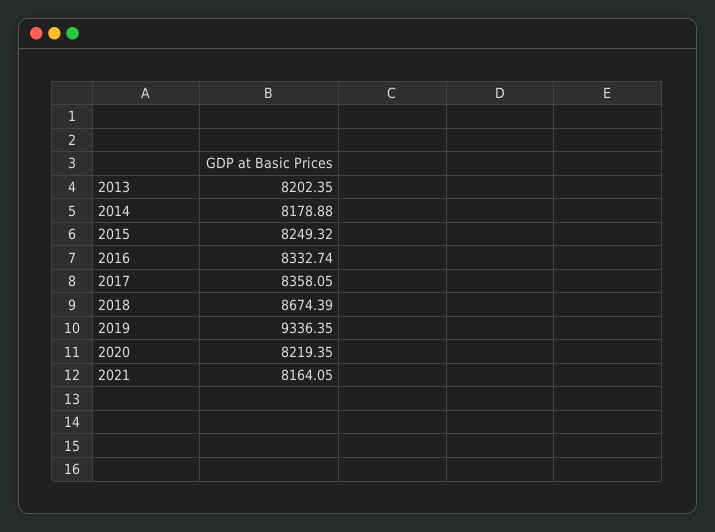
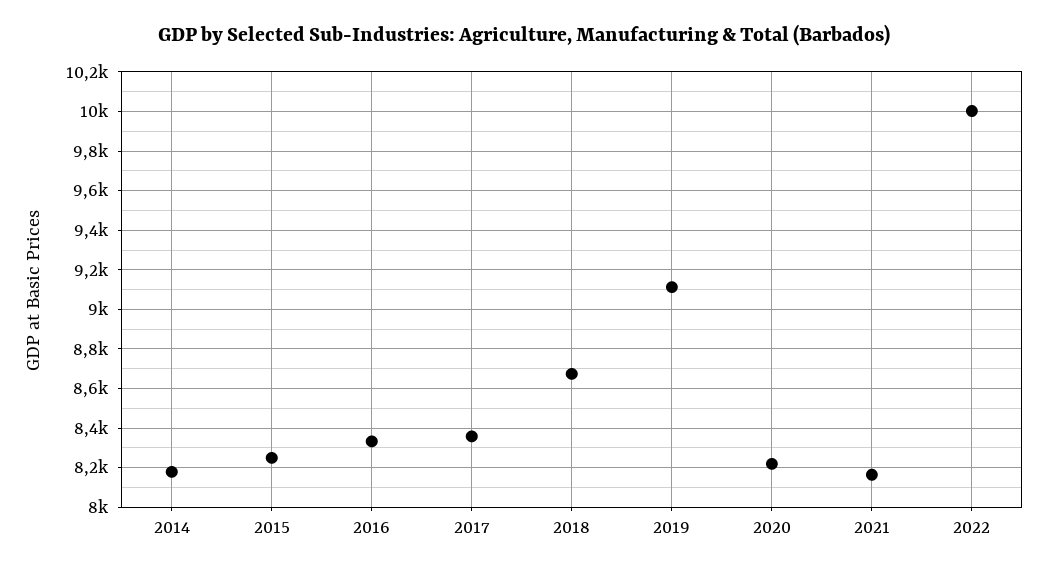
2013: 8202.35 -> none
2019: 9336.35 -> 9100
2022: none -> 10000

